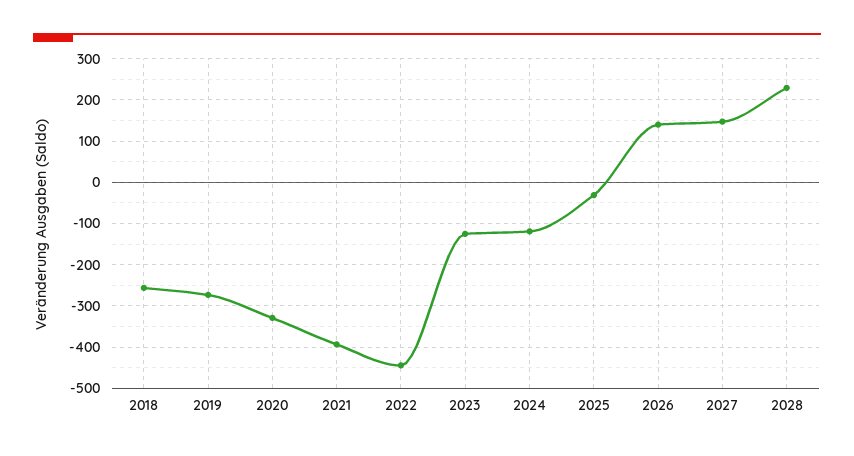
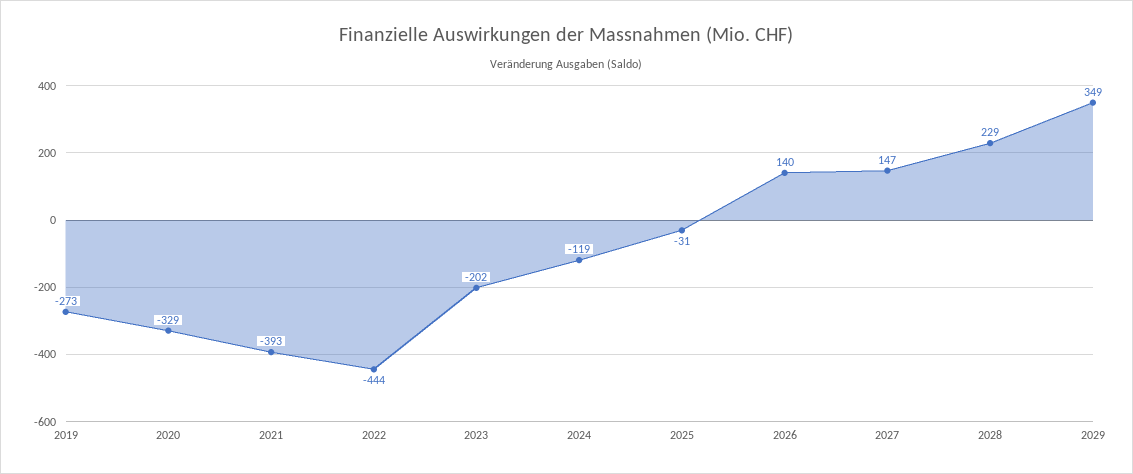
2018: -260 -> none
2023: -120 -> -202
2029: none -> 349

